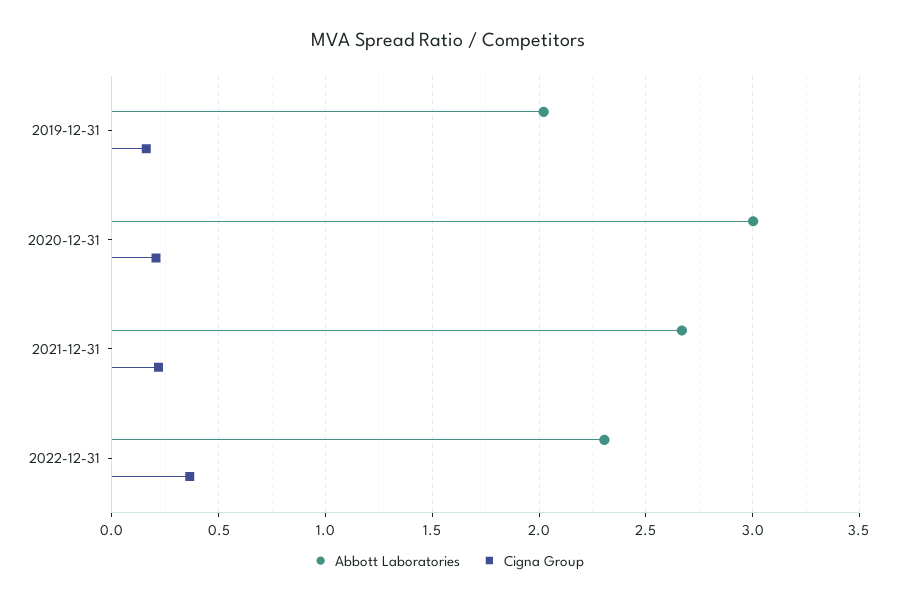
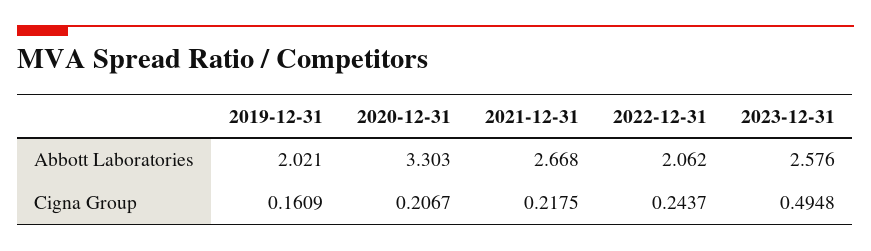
Abbott Laboratories, 2020-12-31: 3 -> 3.303
Abbott Laboratories, 2022-12-31: 2.3 -> 2.062
Cigna Group, 2022-12-31: 0.35 -> 0.2437
Abbott Laboratories, 2023-12-31: none -> 2.576
Cigna Group, 2023-12-31: none -> 0.4948

